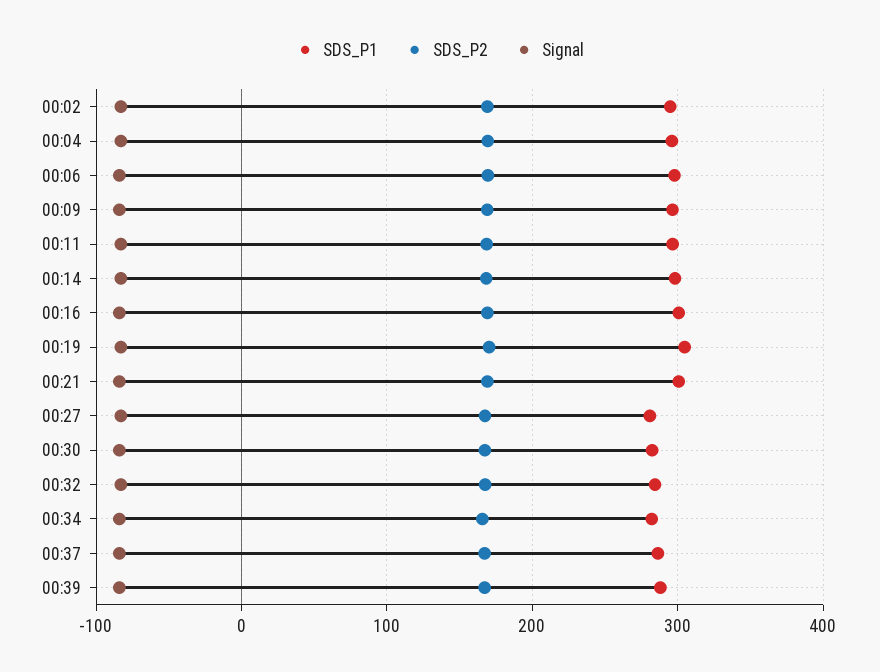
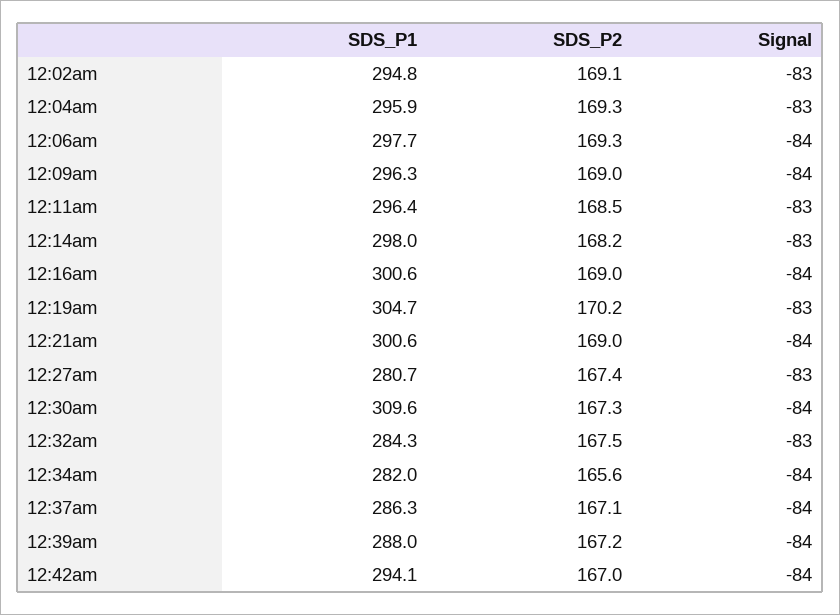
SDS_P1, 00:30: 280 -> 309.6
SDS_P1, 12:42am: none -> 294.1
SDS_P2, 12:42am: none -> 167
Signal, 12:42am: none -> -84

